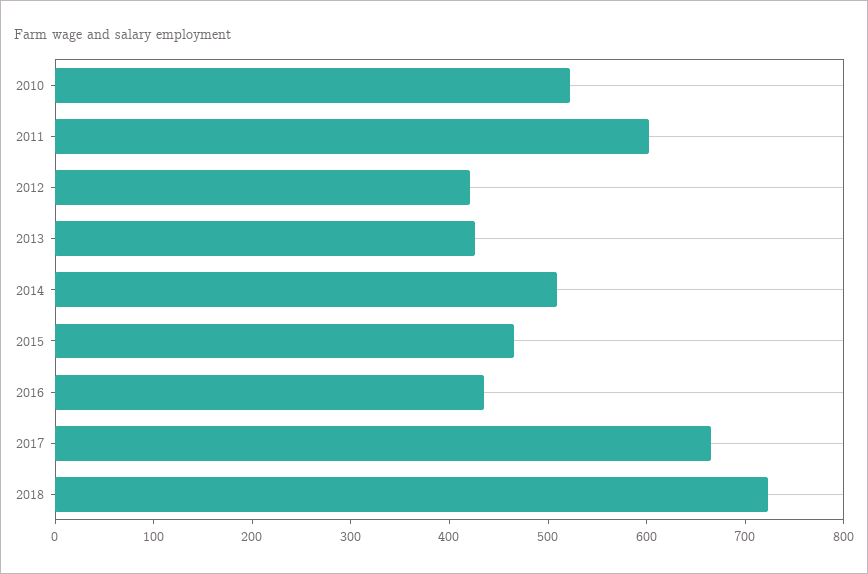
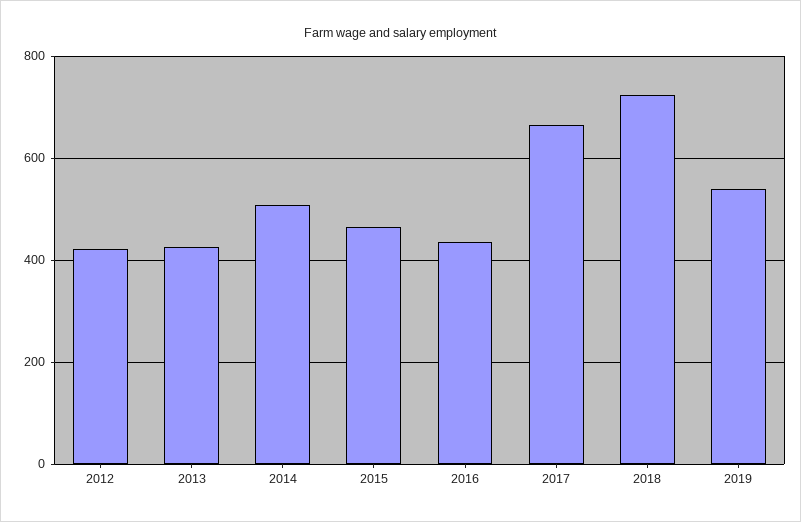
2010: 520 -> none
2011: 600 -> none
2019: none -> 540

